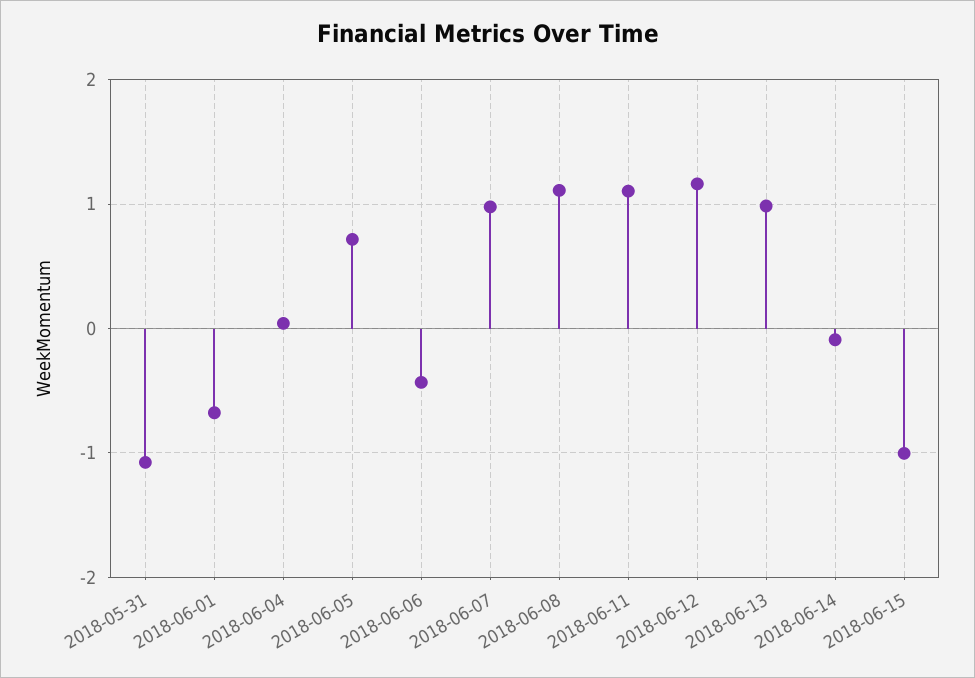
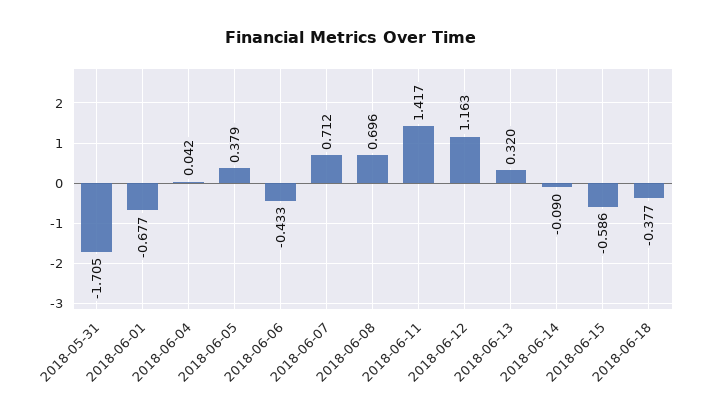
2018-05-31: -1.1 -> -1.705
2018-06-05: 0.7 -> 0.379
2018-06-07: 1 -> 0.712
2018-06-08: 1.1 -> 0.696
2018-06-11: 1.1 -> 1.417
2018-06-13: 1 -> 0.32
2018-06-15: -1 -> -0.586
2018-06-18: none -> -0.377

